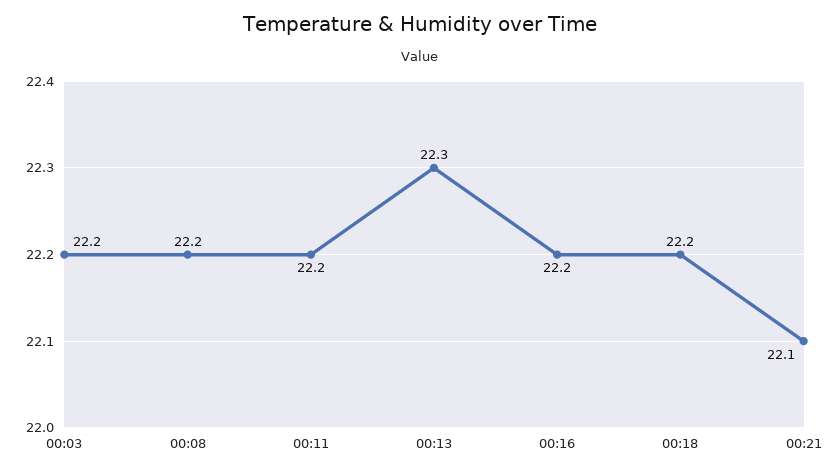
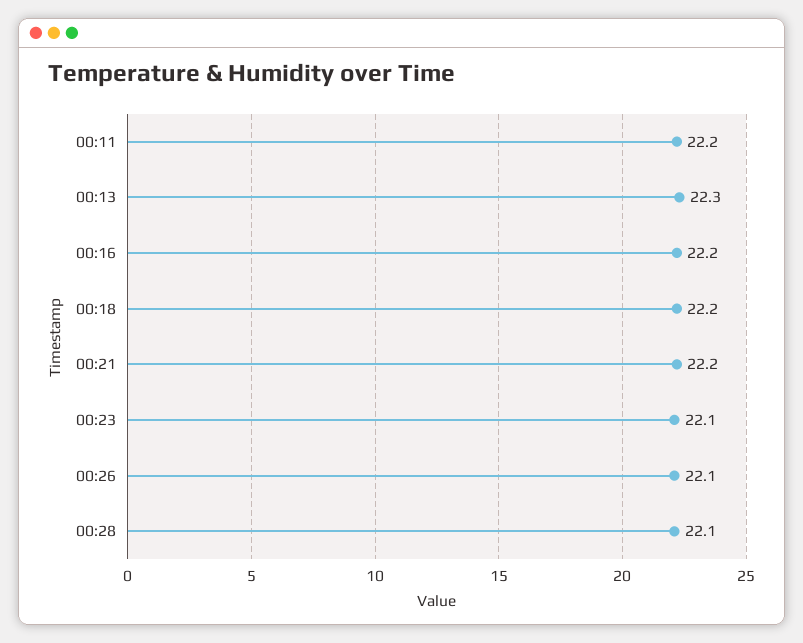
00:03: 22.2 -> none
00:08: 22.2 -> none
00:21: 22.1 -> 22.2
00:23: none -> 22.1
00:26: none -> 22.1
00:28: none -> 22.1

